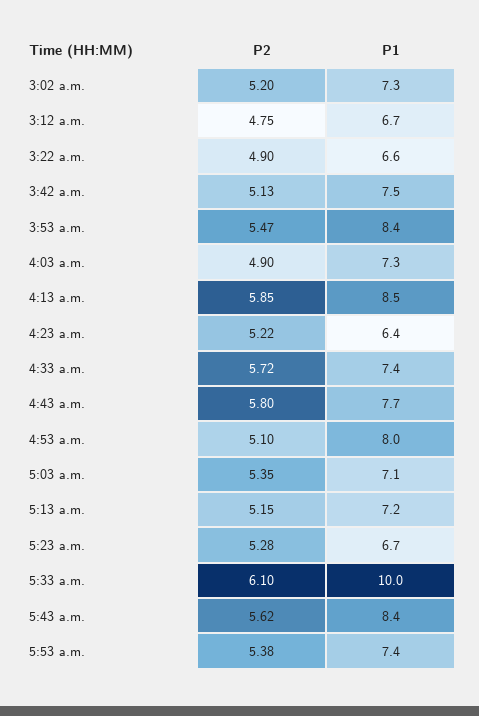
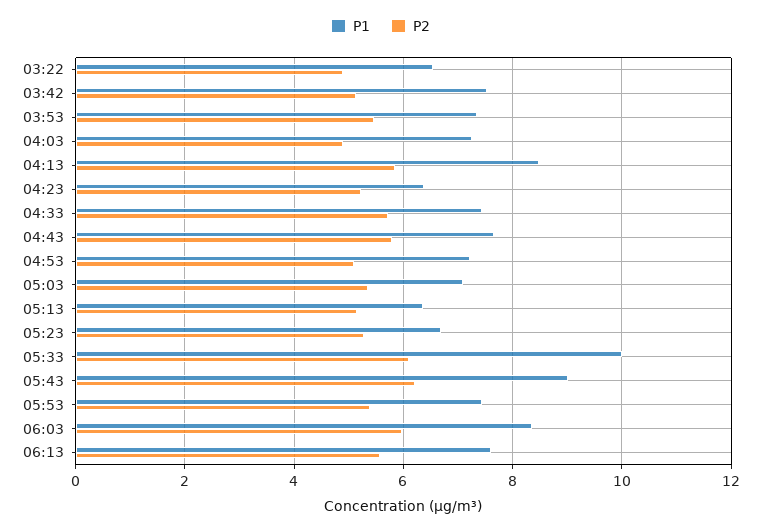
P2, 3:02 a.m.: 5.2 -> none
P1, 3:02 a.m.: 7.3 -> none
P2, 3:12 a.m.: 4.75 -> none
P1, 3:12 a.m.: 6.7 -> none
P1, 3:53 a.m.: 8.4 -> 7.4
P1, 4:53 a.m.: 8 -> 7.2
P1, 5:13 a.m.: 7.2 -> 6.4
P2, 5:43 a.m.: 5.62 -> 6.2
P1, 5:43 a.m.: 8.4 -> 9
P1, 06:03: none -> 8.4
P2, 06:03: none -> 6
P1, 06:13: none -> 7.6
P2, 06:13: none -> 5.6

